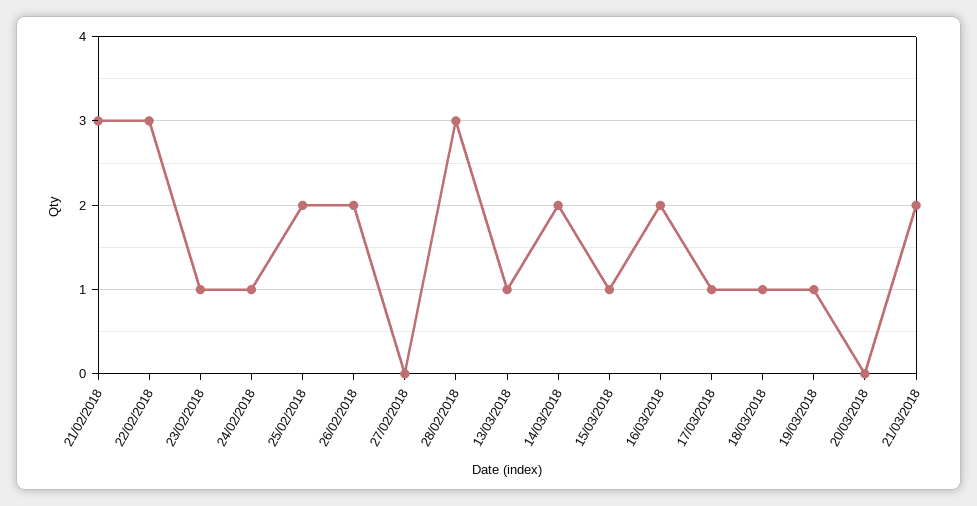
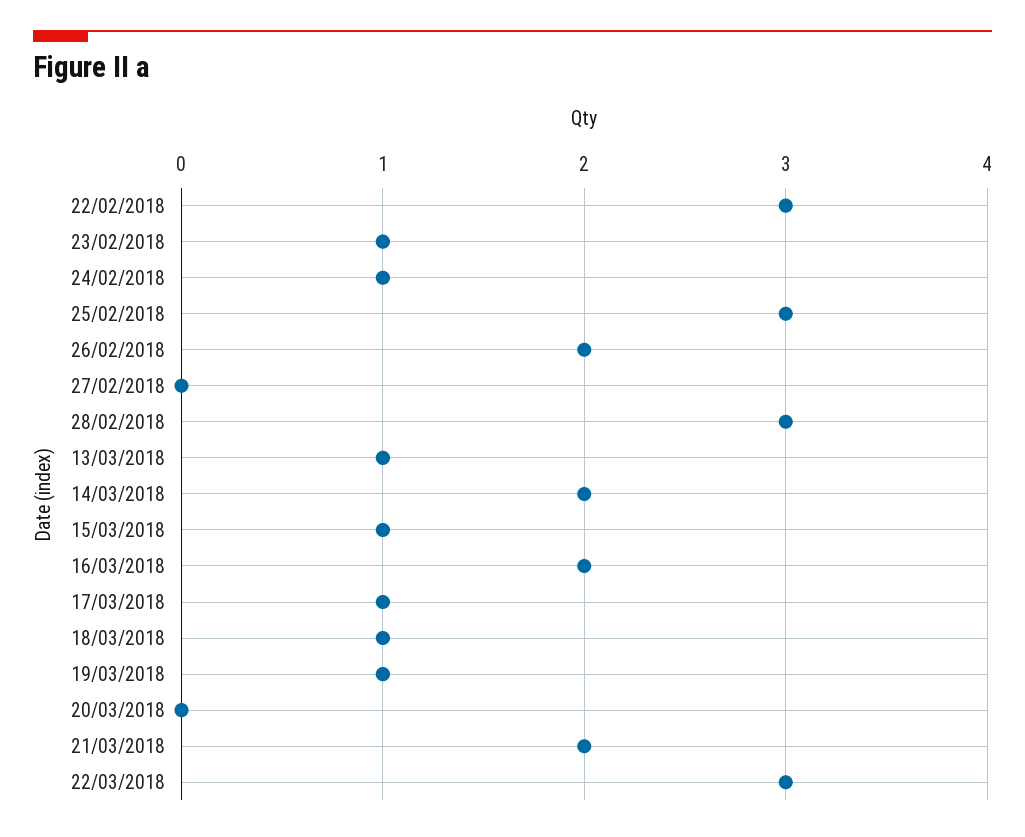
21/02/2018: 3 -> none
25/02/2018: 2 -> 3
22/03/2018: none -> 3

